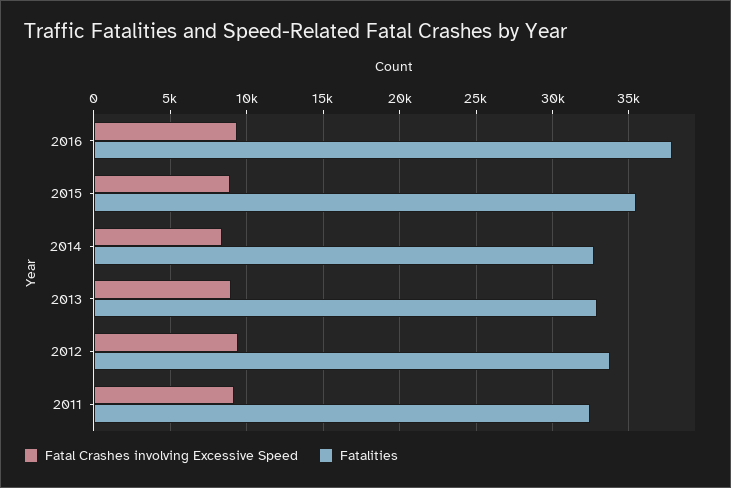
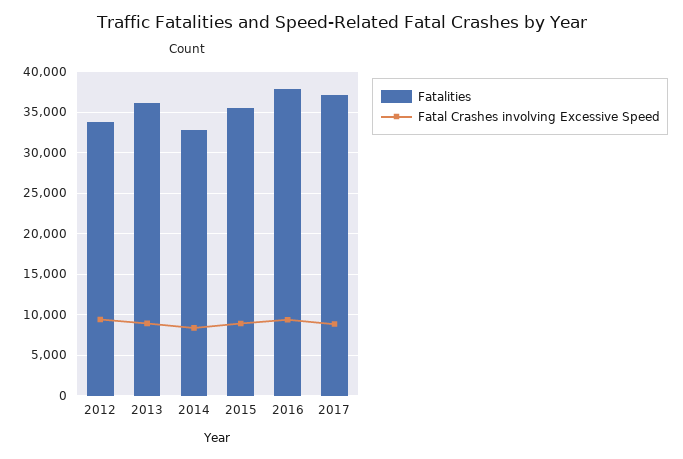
Fatalities, 2013: 33000 -> 36000
Fatal Crashes involving Excessive Speed, 2011: 9000 -> none
Fatalities, 2011: 32500 -> none
Fatalities, 2017: none -> 37000
Fatal Crashes involving Excessive Speed, 2017: none -> 9000

